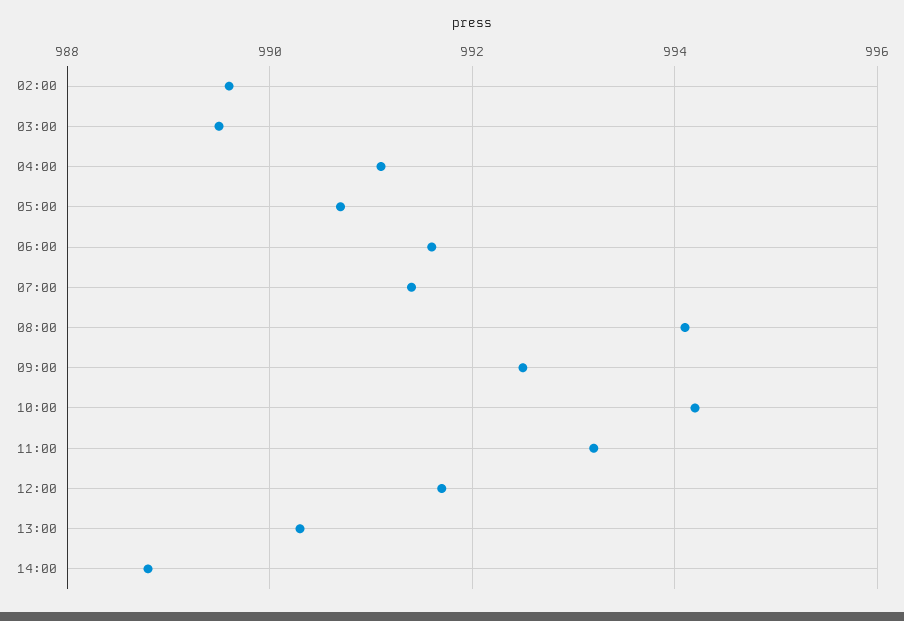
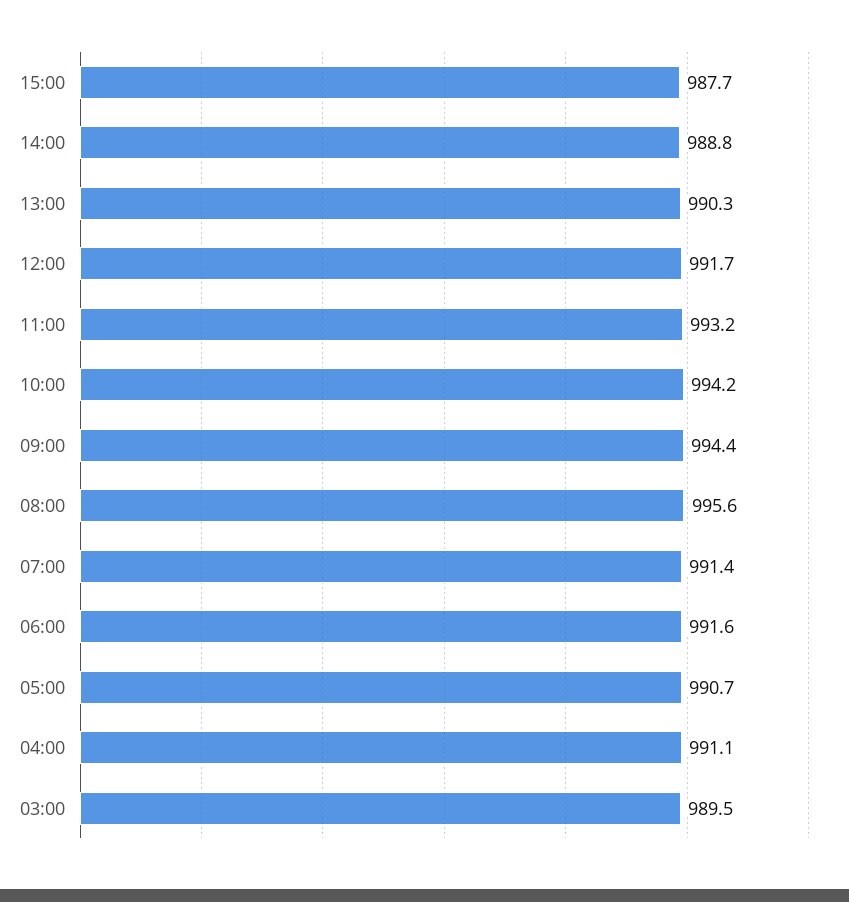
02:00: 989.5 -> none
08:00: 994 -> 995.6
09:00: 992.5 -> 994.4
15:00: none -> 987.7

